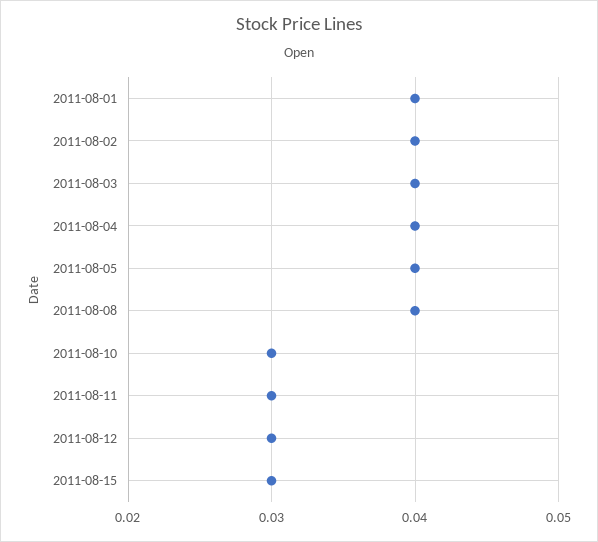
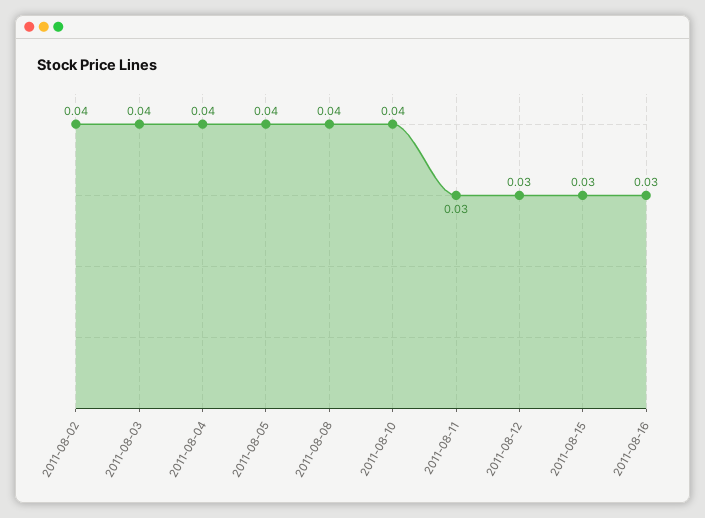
2011-08-01: 0.04 -> none
2011-08-10: 0.03 -> 0.04
2011-08-16: none -> 0.03

